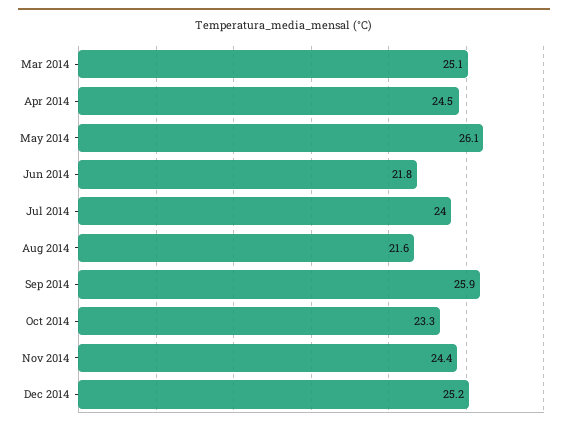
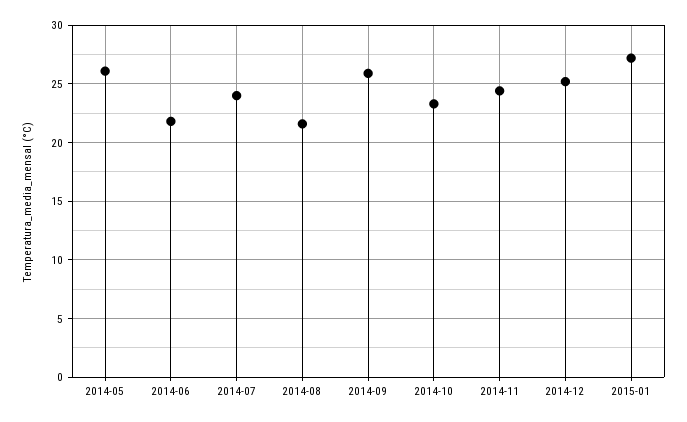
Mar 2014: 25.1 -> none
Apr 2014: 24.5 -> none
2015-01: none -> 27

